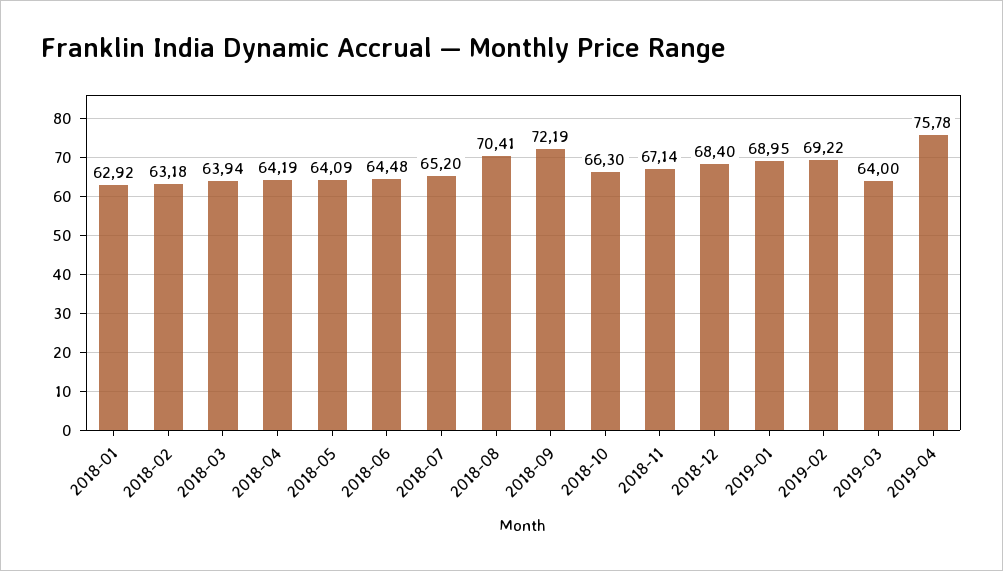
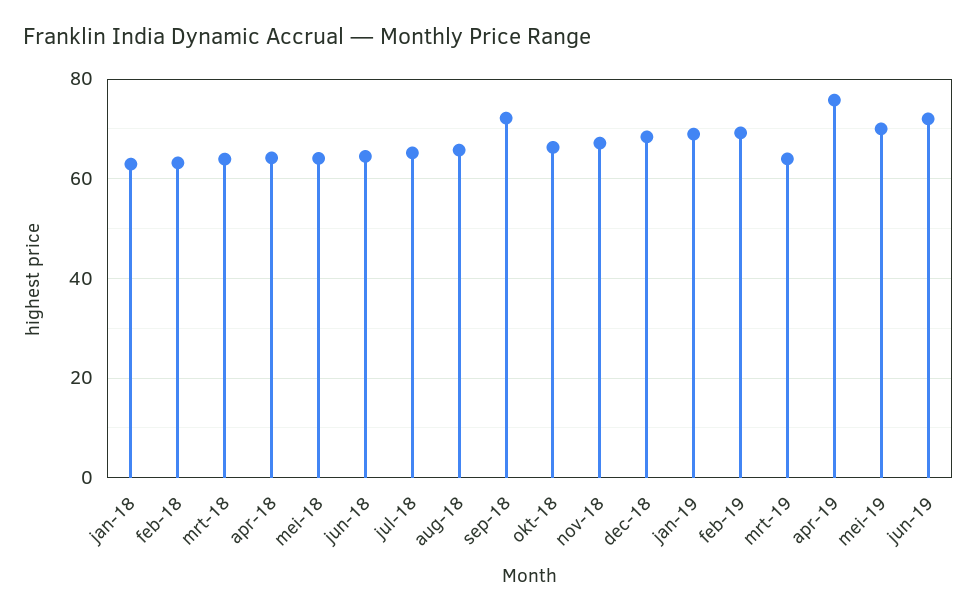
2018-08: 70.41 -> 66
mei-19: none -> 70
jun-19: none -> 72

